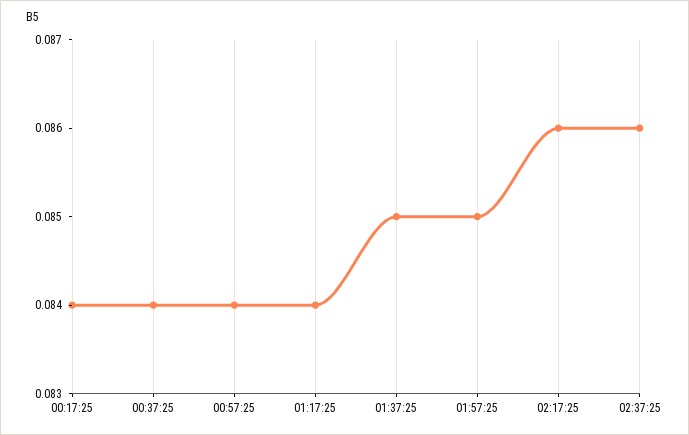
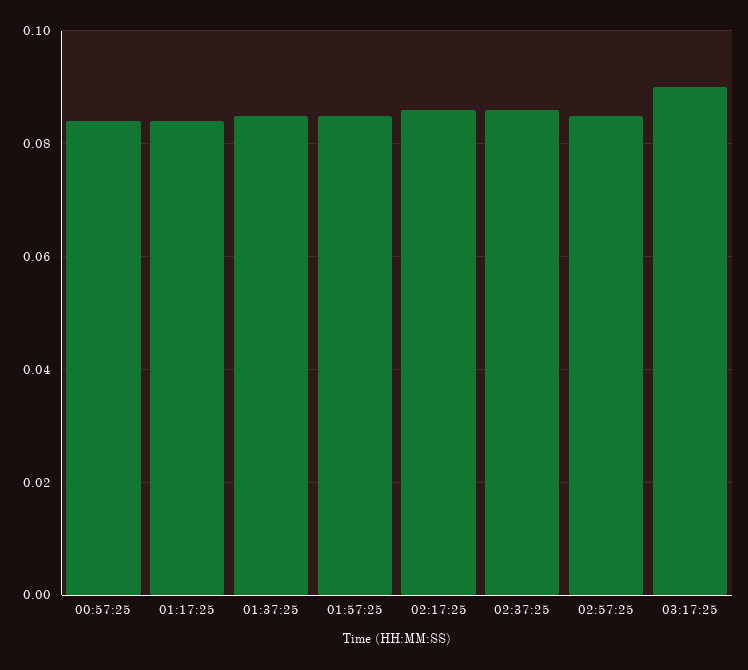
00:17:25: 0.084 -> none
00:37:25: 0.084 -> none
02:57:25: none -> 0.085
03:17:25: none -> 0.09

